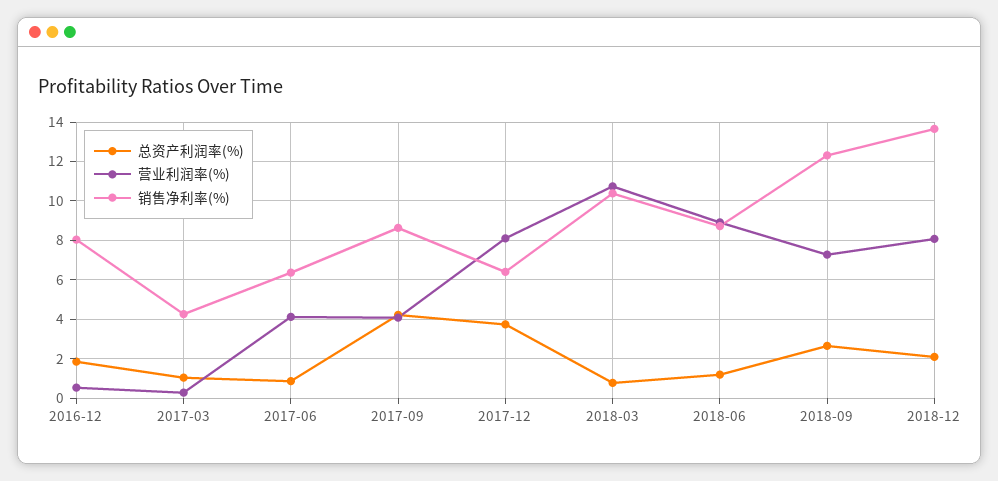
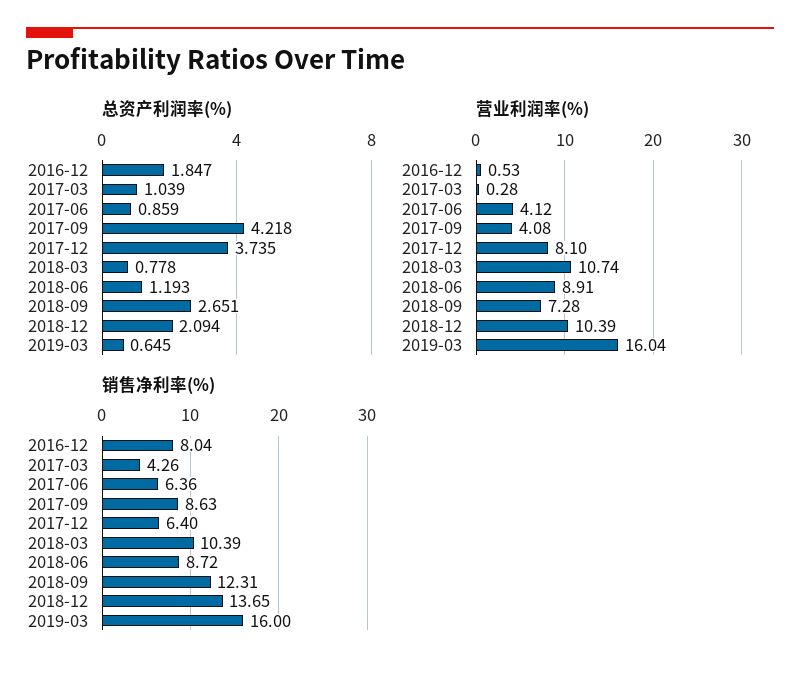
营业利润率(%), 2018-12: 8 -> 10.39
总资产利润率(%), 2019-03: none -> 0.645
营业利润率(%), 2019-03: none -> 16.04
销售净利率(%), 2019-03: none -> 16

